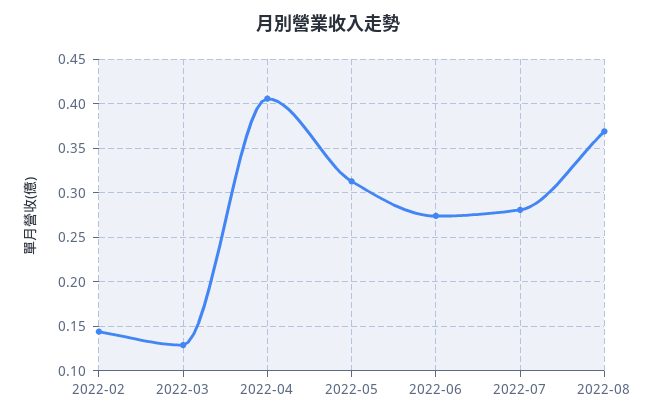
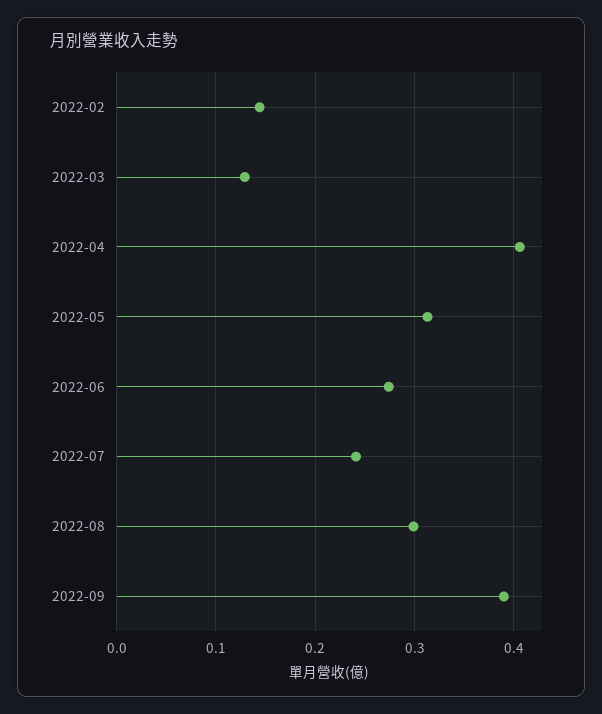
2022-07: 0.28 -> 0.24
2022-08: 0.37 -> 0.3
2022-09: none -> 0.39

